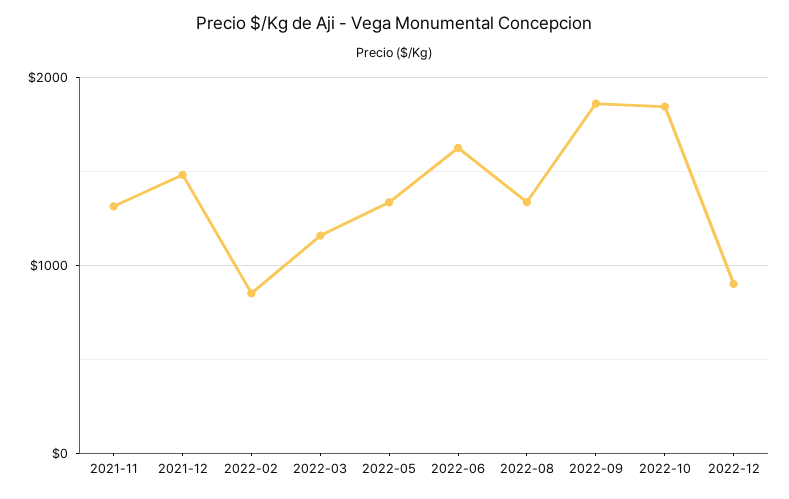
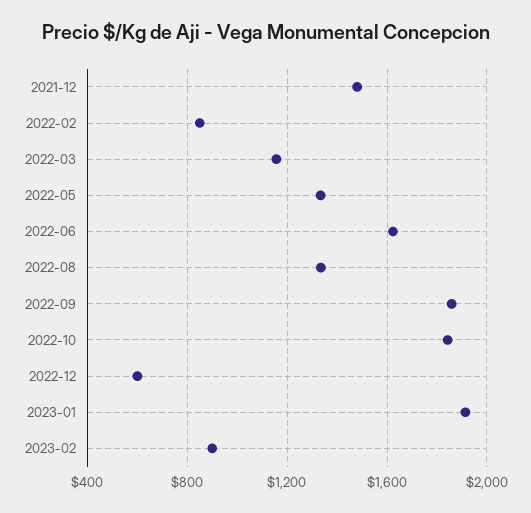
2021-11: 1300 -> none
2022-12: 900 -> 600
2023-01: none -> 1900
2023-02: none -> 900

